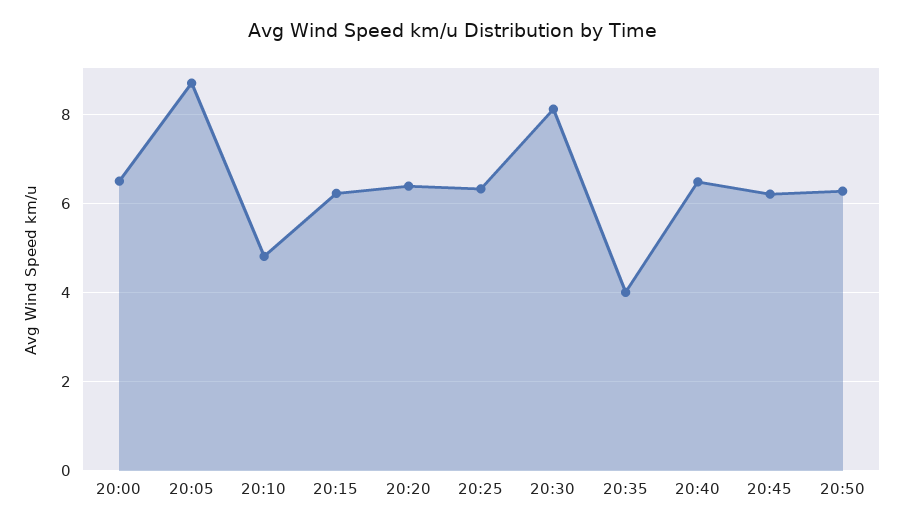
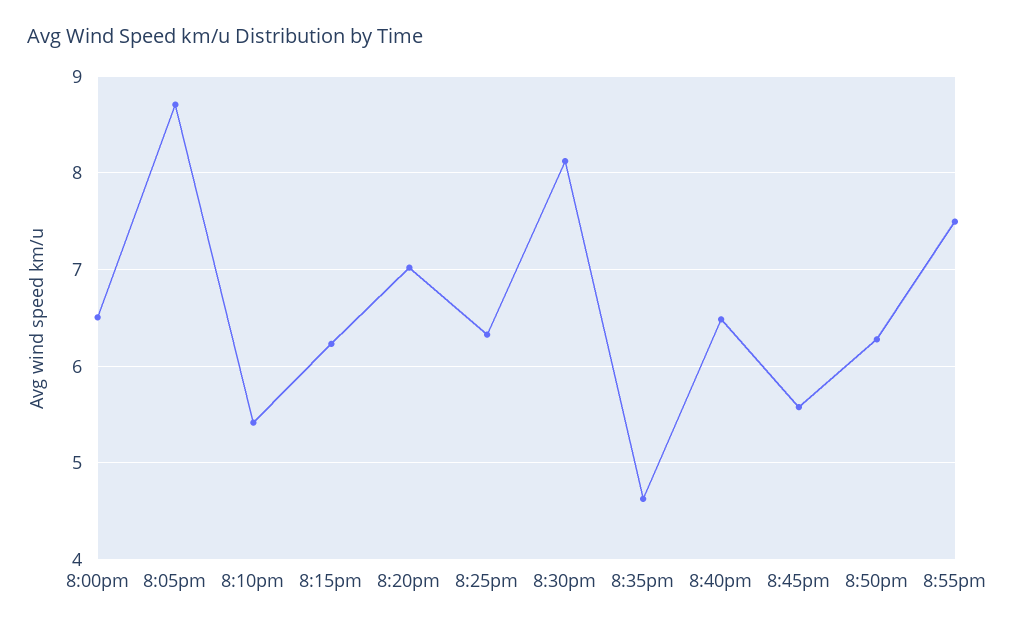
20:10: 4.8 -> 5.4
20:20: 6.4 -> 7
20:35: 4 -> 4.6
20:45: 6.2 -> 5.6
8:55pm: none -> 7.5

